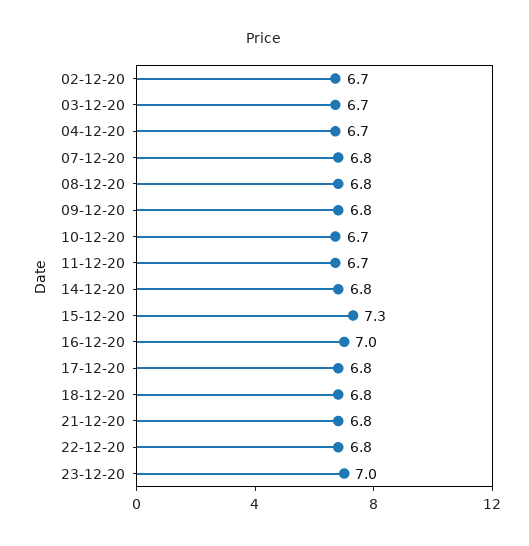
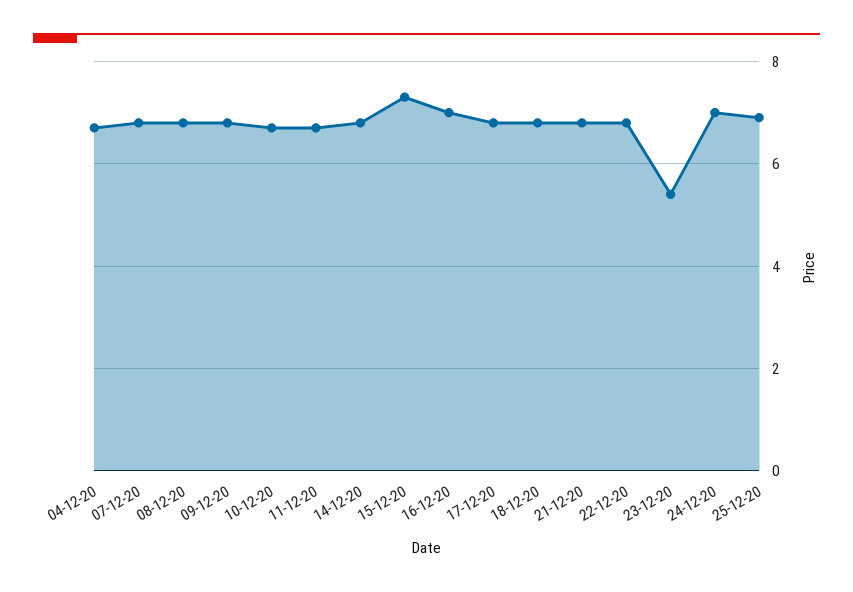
02-12-20: 6.7 -> none
03-12-20: 6.7 -> none
23-12-20: 7 -> 5.5
24-12-20: none -> 7
25-12-20: none -> 7

